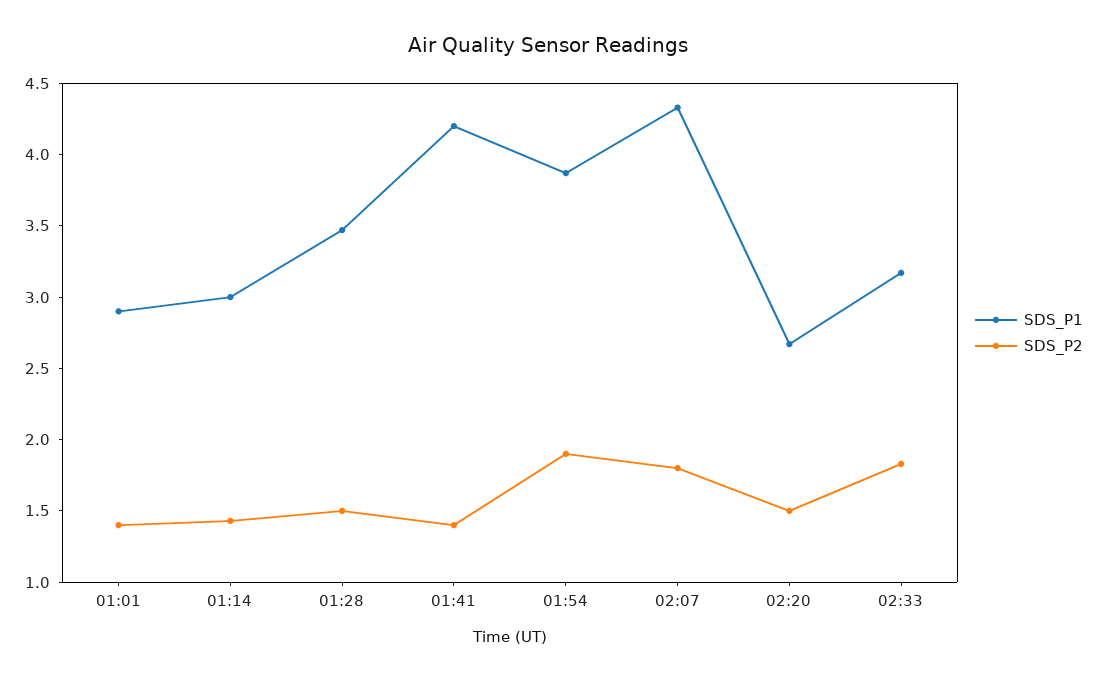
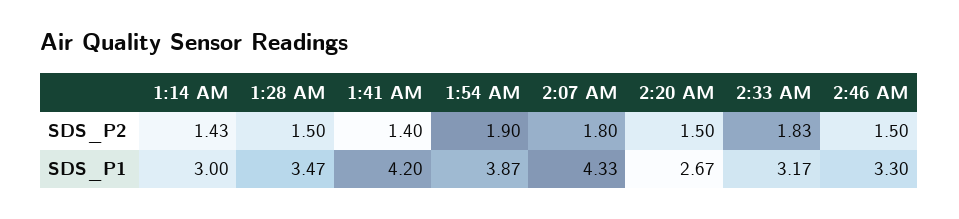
SDS_P1, 01:01: 2.9 -> none
SDS_P2, 01:01: 1.4 -> none
SDS_P2, 2:46 AM: none -> 1.5
SDS_P1, 2:46 AM: none -> 3.3

